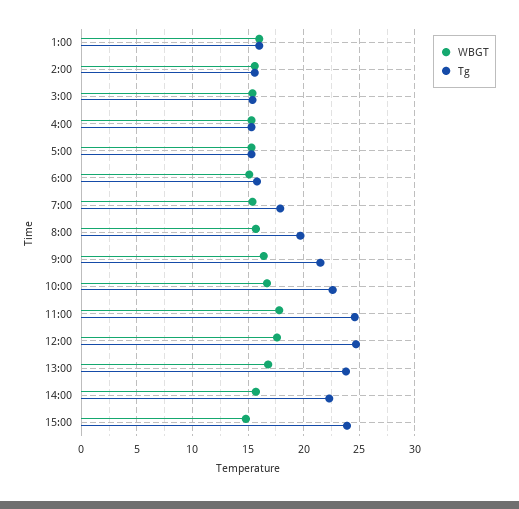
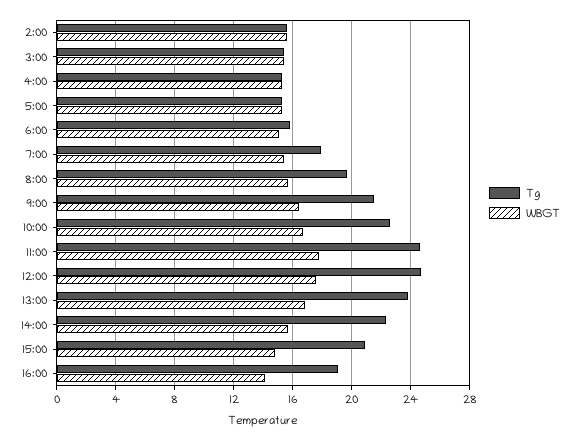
WBGT, 1:00: 16 -> none
Tg, 1:00: 16 -> none
Tg, 15:00: 24 -> 21
Tg, 16:00: none -> 19
WBGT, 16:00: none -> 14

